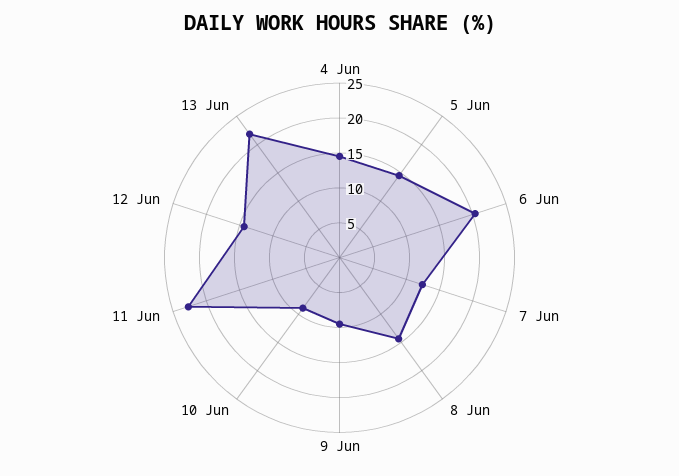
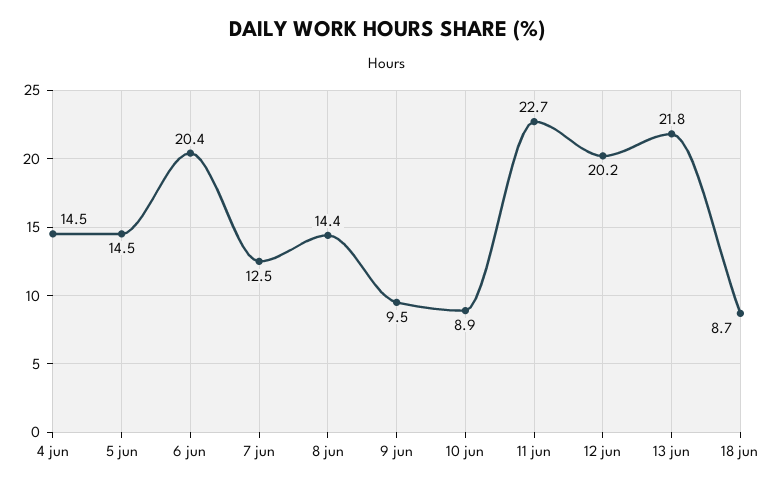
12 Jun: 15 -> 20.2
18 jun: none -> 8.7

